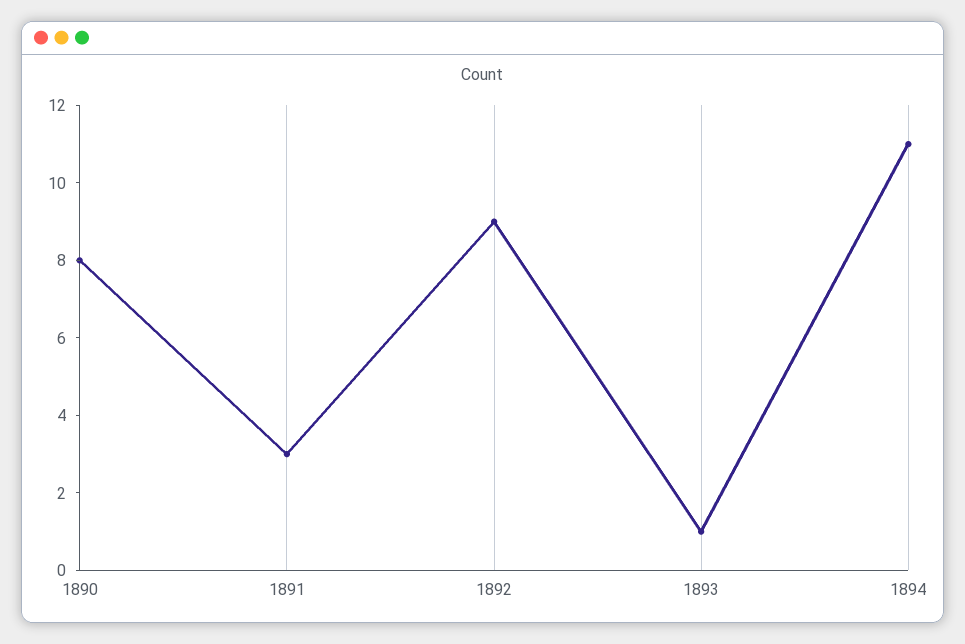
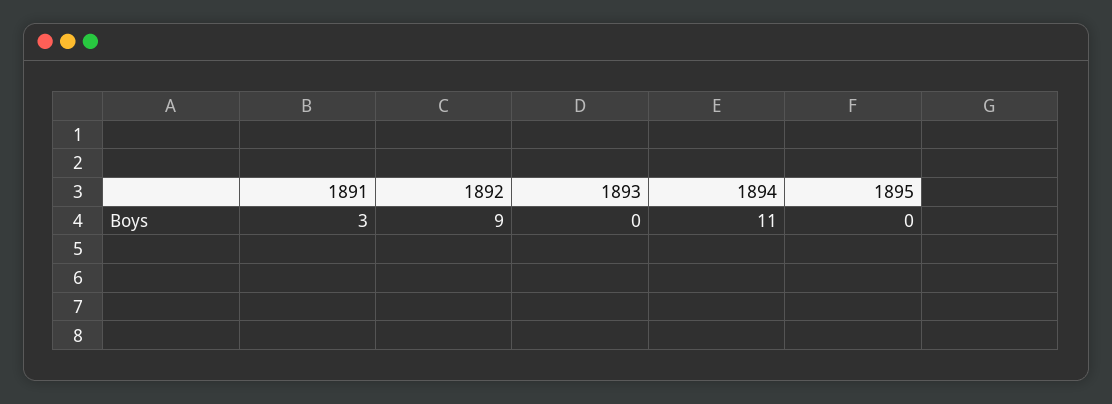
1890: 8 -> none
1893: 1 -> 0
1895: none -> 0

